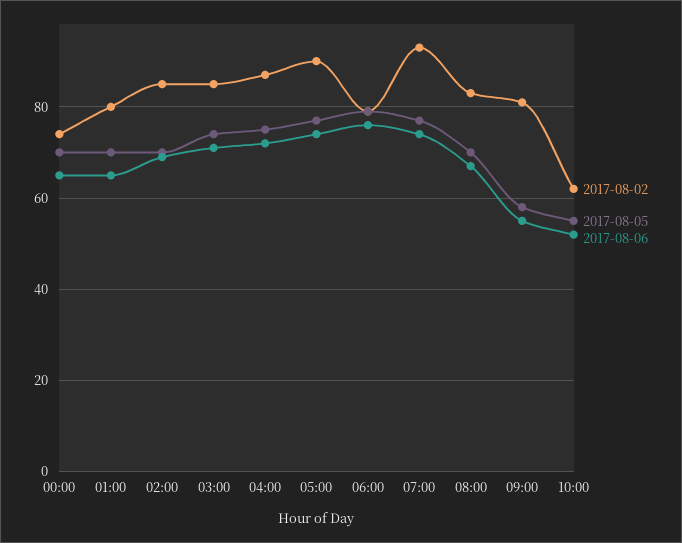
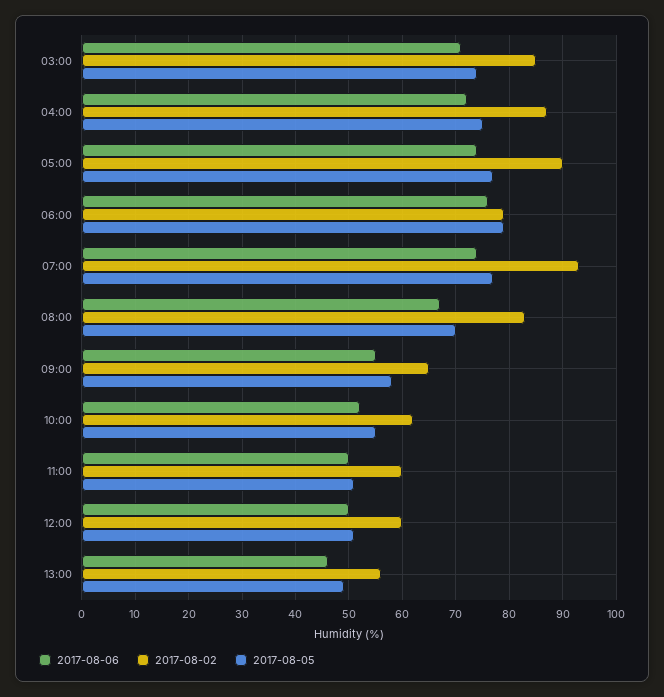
2017-08-02, 00:00: 75 -> none
2017-08-05, 00:00: 70 -> none
2017-08-06, 00:00: 65 -> none
2017-08-02, 01:00: 80 -> none
2017-08-05, 01:00: 70 -> none
2017-08-06, 01:00: 65 -> none
2017-08-02, 02:00: 85 -> none
2017-08-05, 02:00: 70 -> none
2017-08-06, 02:00: 70 -> none
2017-08-02, 09:00: 80 -> 65
2017-08-06, 11:00: none -> 50
2017-08-02, 11:00: none -> 60
2017-08-05, 11:00: none -> 50
2017-08-06, 12:00: none -> 50
2017-08-02, 12:00: none -> 60
2017-08-05, 12:00: none -> 50
2017-08-06, 13:00: none -> 45
2017-08-02, 13:00: none -> 55
2017-08-05, 13:00: none -> 50

